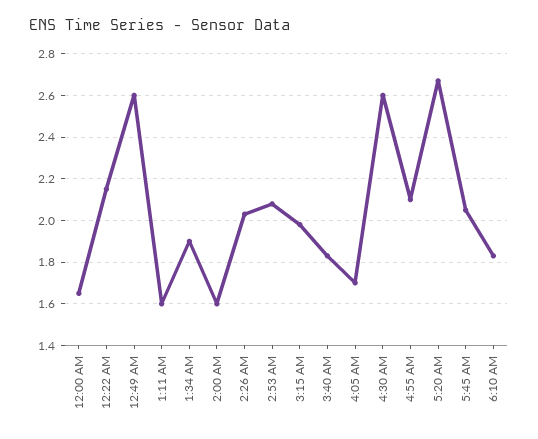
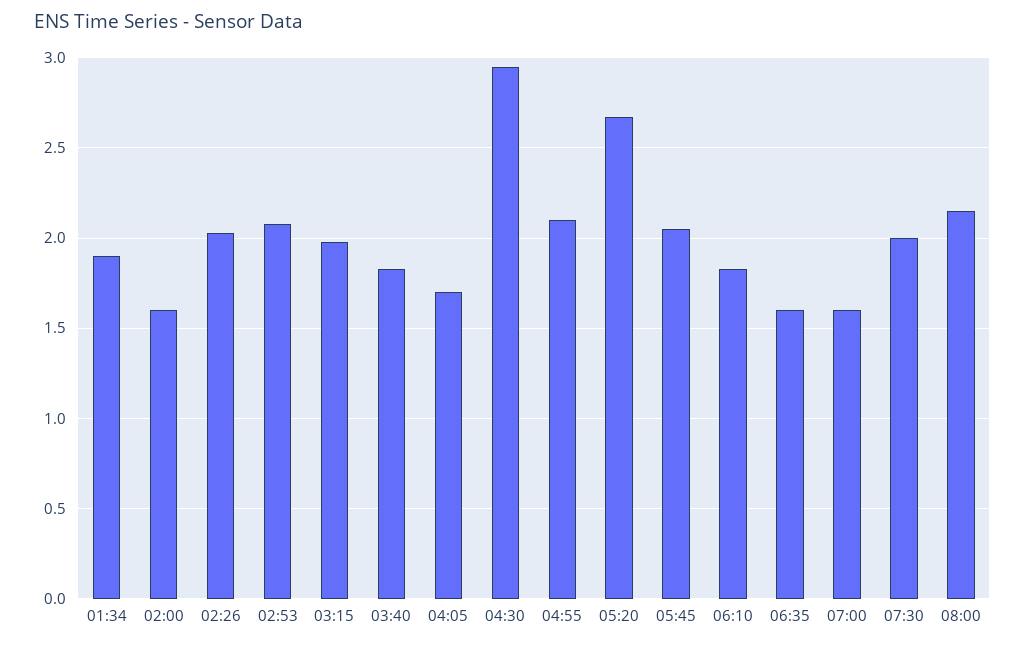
12:00 AM: 1.65 -> none
12:22 AM: 2.15 -> none
12:49 AM: 2.6 -> none
1:11 AM: 1.6 -> none
4:30 AM: 2.6 -> 2.95
06:35: none -> 1.6
07:00: none -> 1.6
07:30: none -> 2
08:00: none -> 2.15

